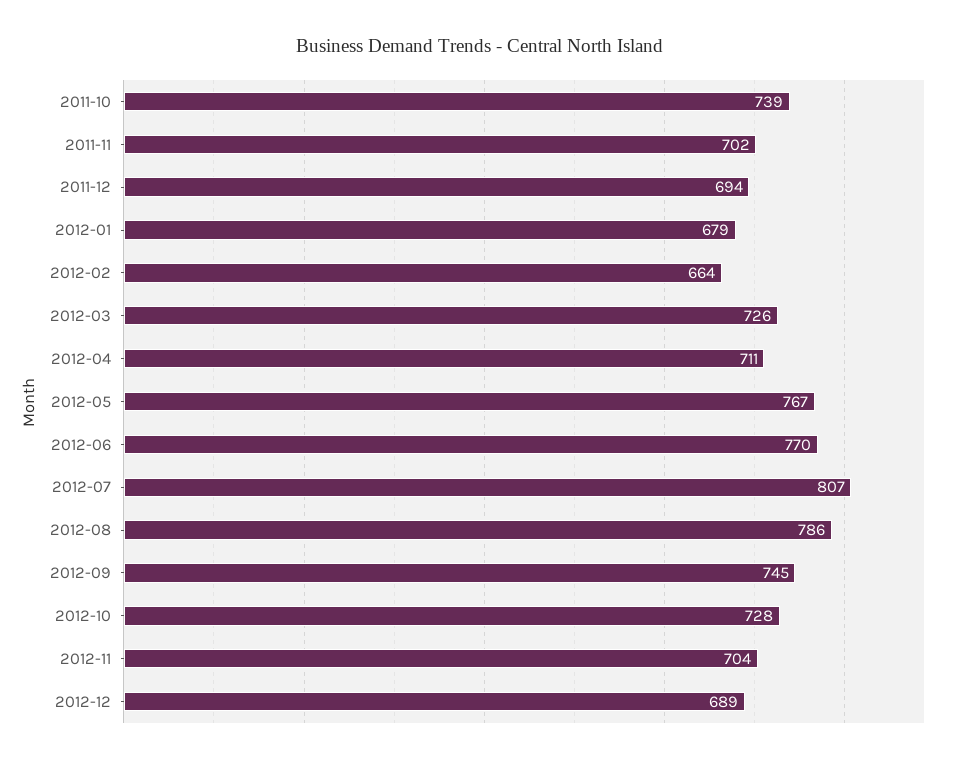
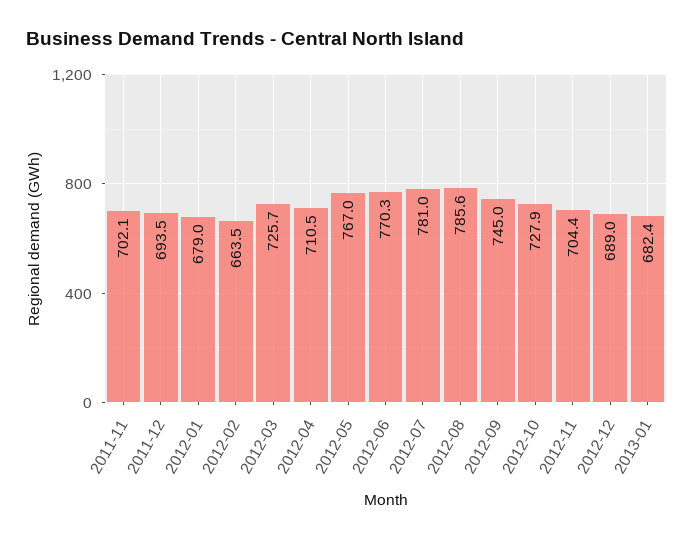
2011-10: 739 -> none
2012-07: 807 -> 781
2013-01: none -> 682.4

